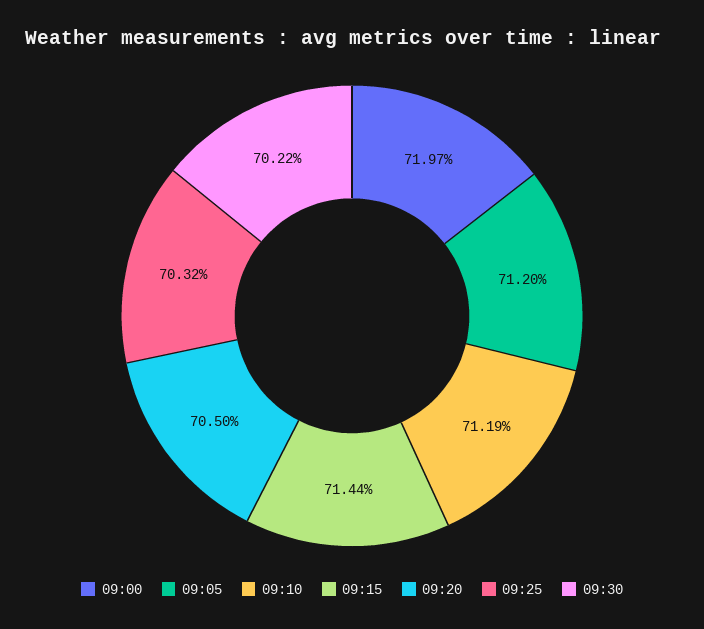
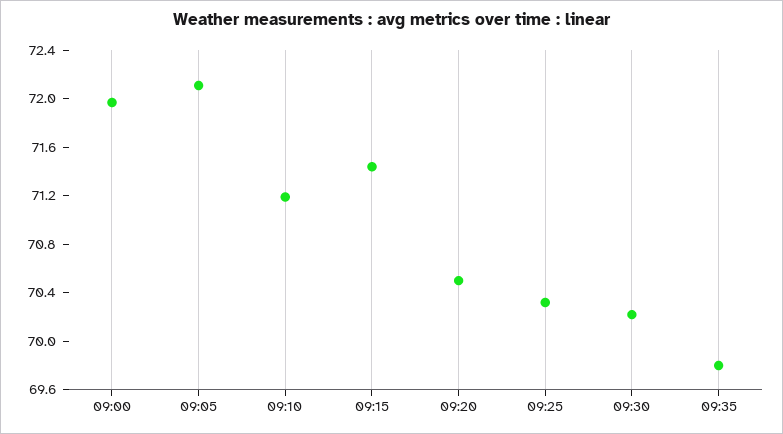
09:05: 71.2 -> 72.1
09:35: none -> 69.8

